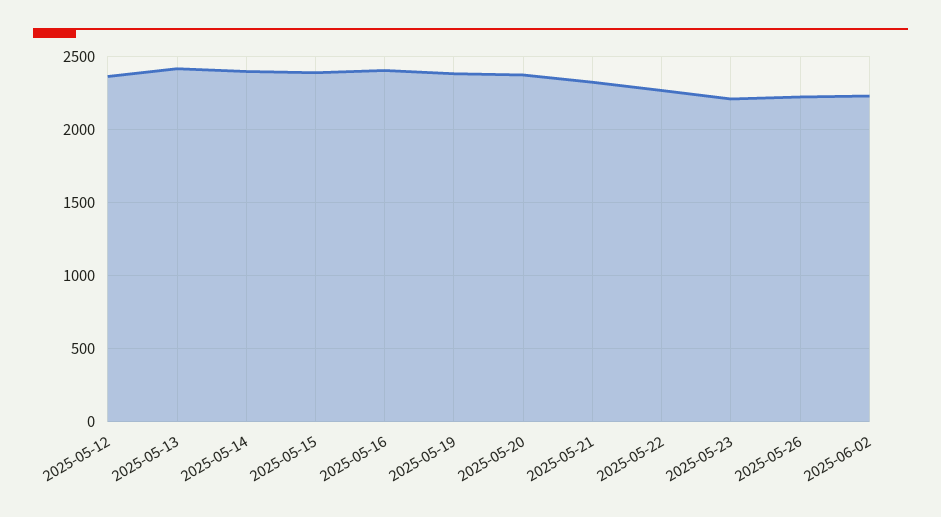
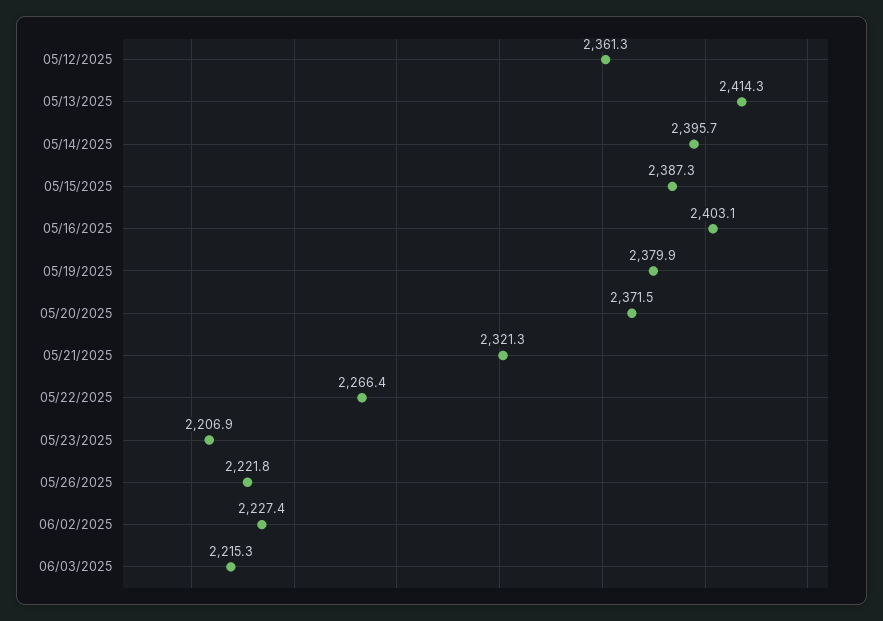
06/03/2025: none -> 2215.3

